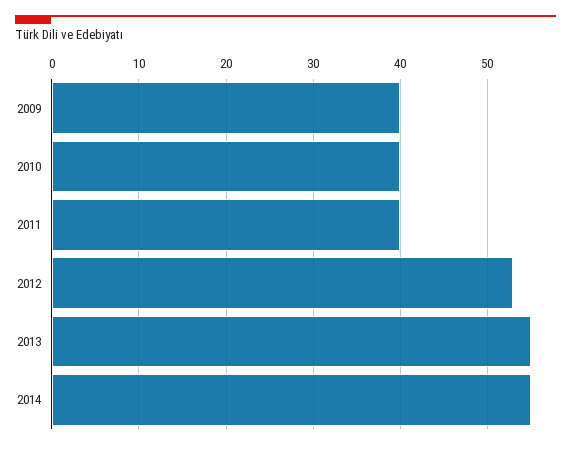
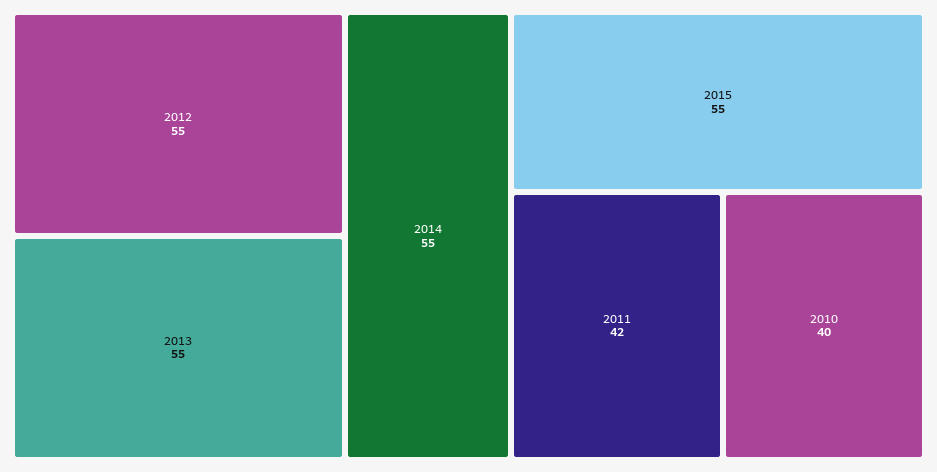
2009: 40 -> none
2011: 40 -> 42
2012: 53 -> 55
2015: none -> 55

